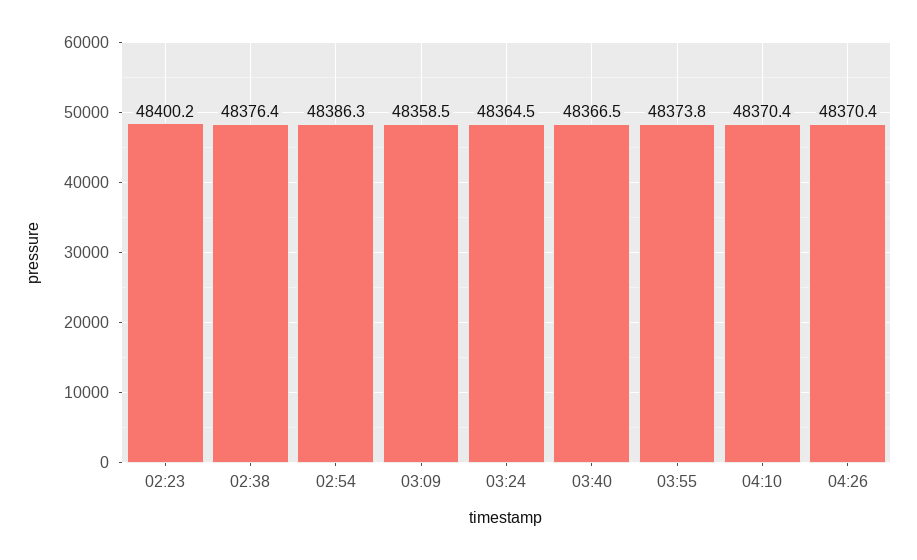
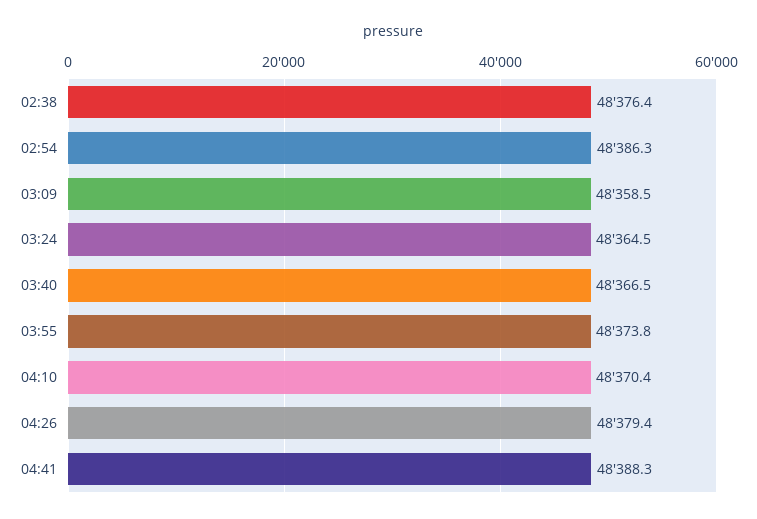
02:23: 48400.2 -> none
04:26: 48370.4 -> 48379.4
04:41: none -> 48388.3

